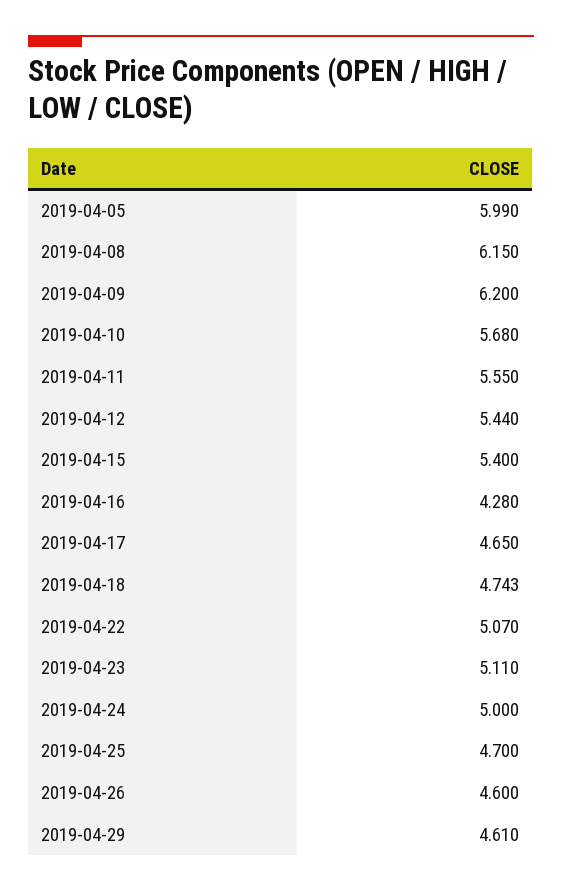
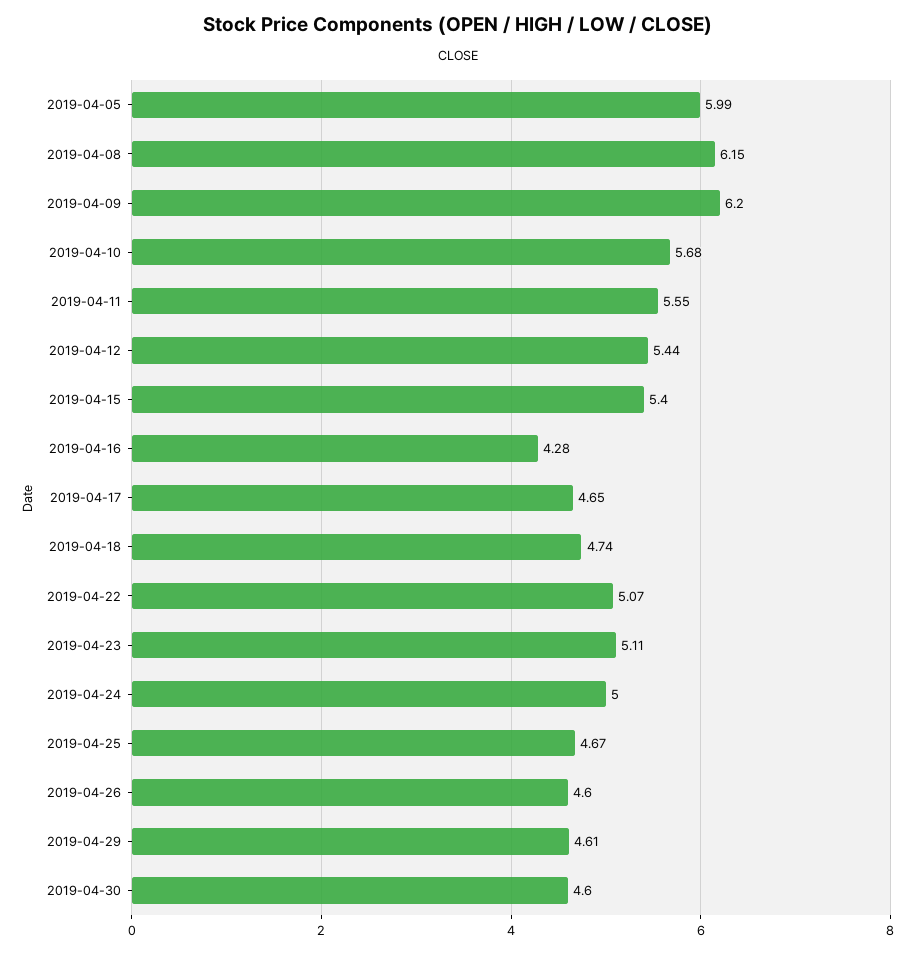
2019-04-25: 4.7 -> 4.67
2019-04-30: none -> 4.6

